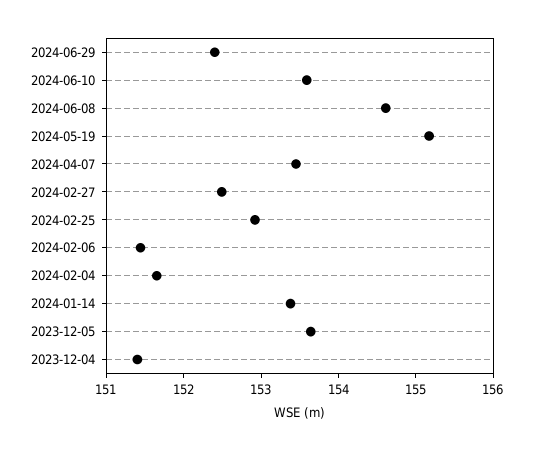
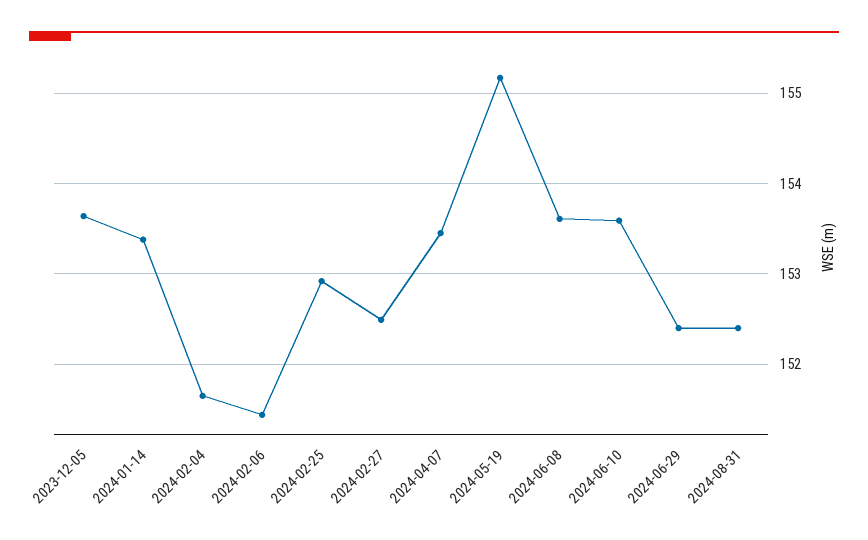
2024-06-08: 154.6 -> 153.6
2023-12-04: 151.4 -> none
2024-08-31: none -> 152.4

